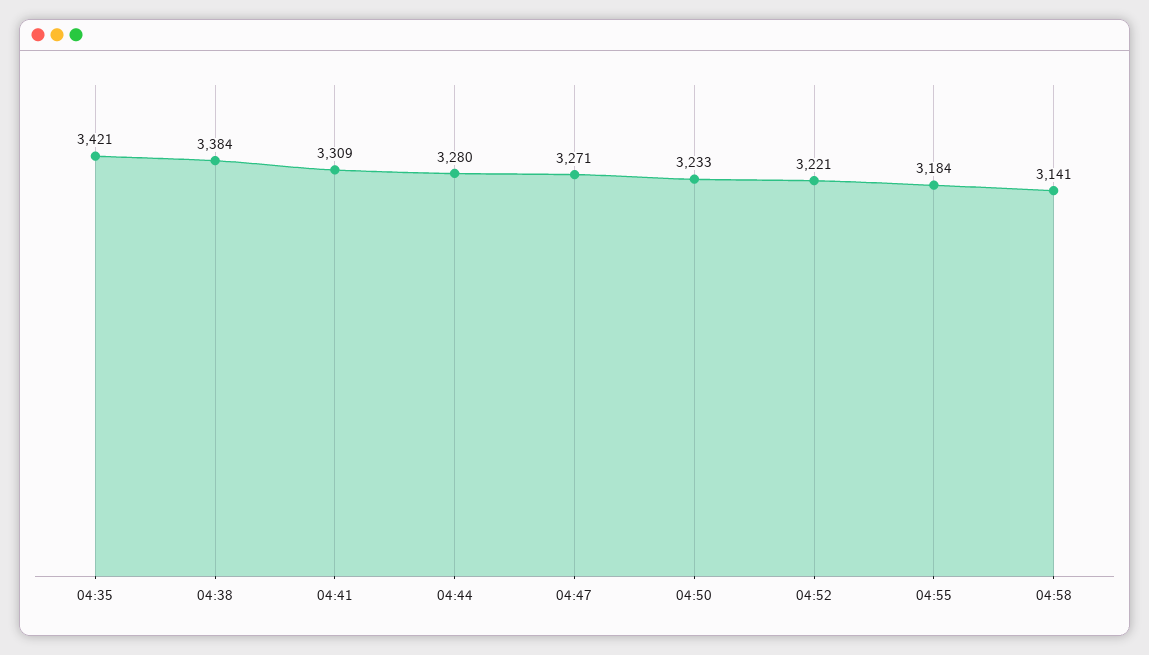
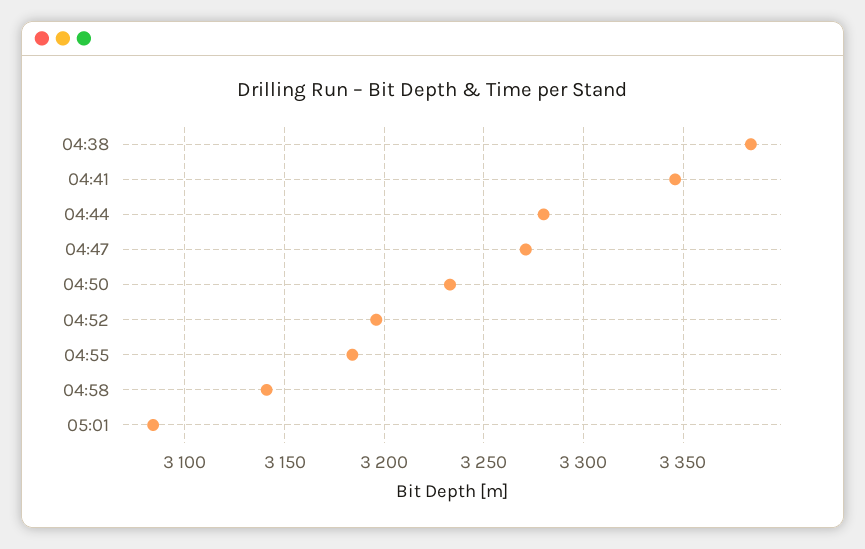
04:35: 3421 -> none
04:41: 3309 -> 3345
04:52: 3221 -> 3195
05:01: none -> 3085

